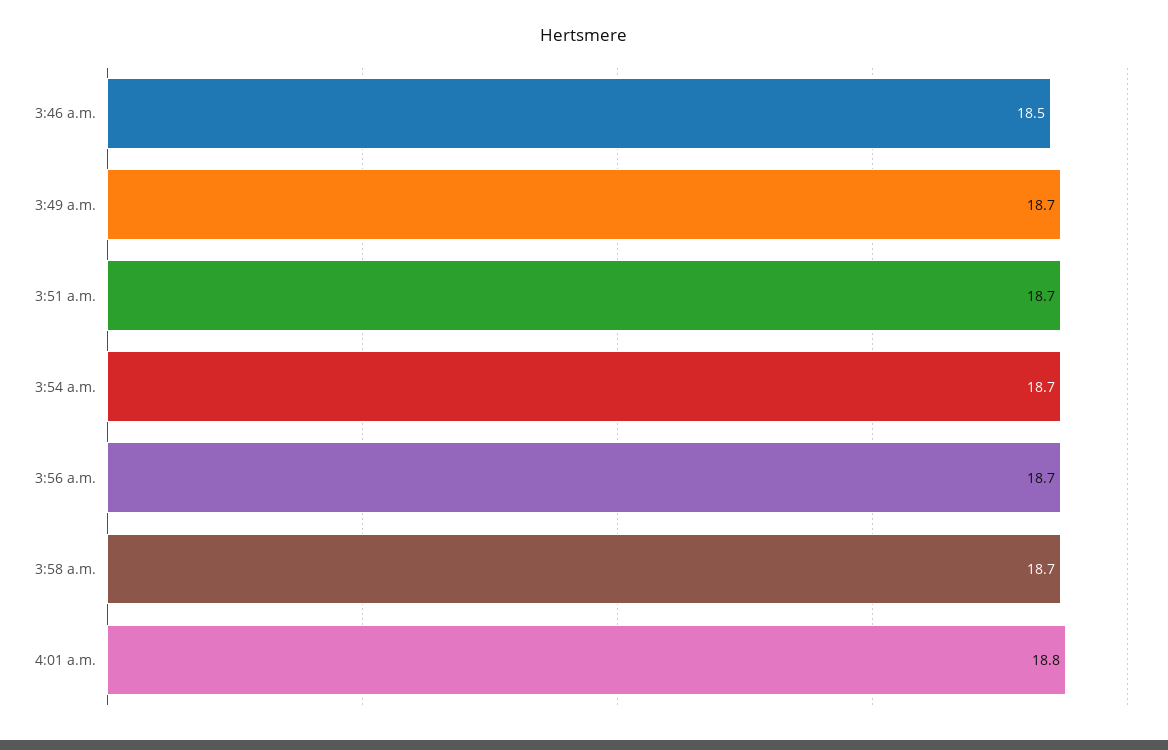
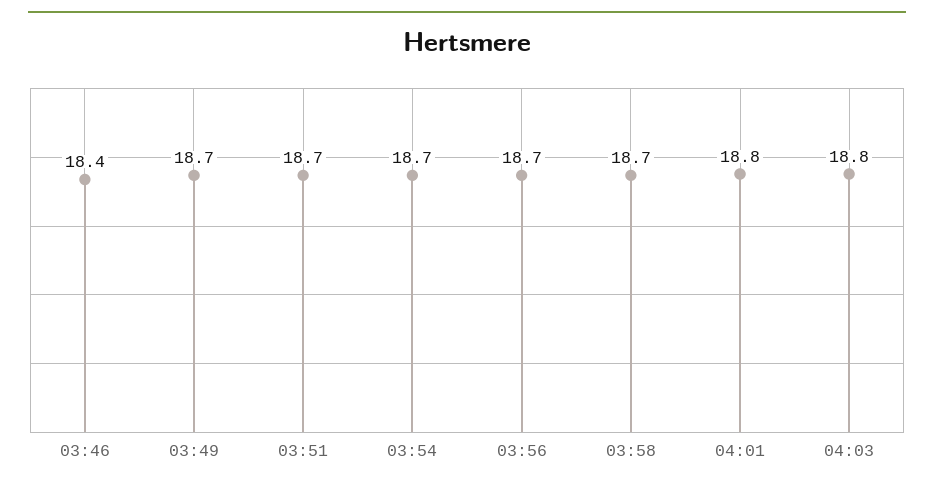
3:46 a.m.: 18.5 -> 18.4
04:03: none -> 18.8

